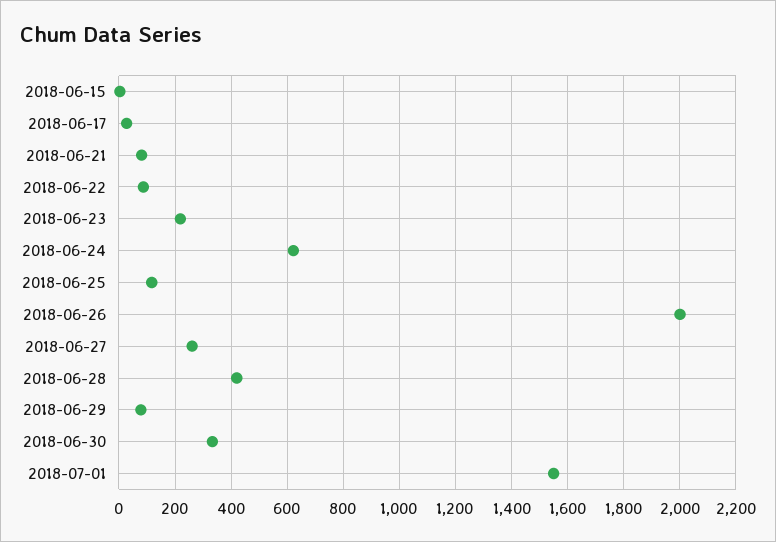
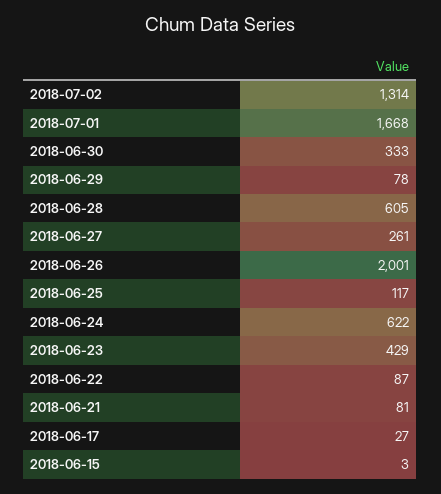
2018-06-23: 225 -> 429
2018-06-28: 425 -> 605
2018-07-01: 1550 -> 1668
2018-07-02: none -> 1314

